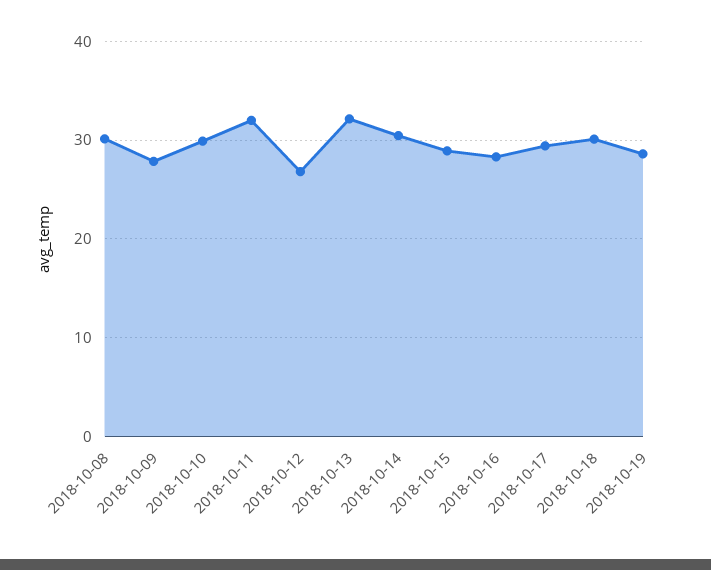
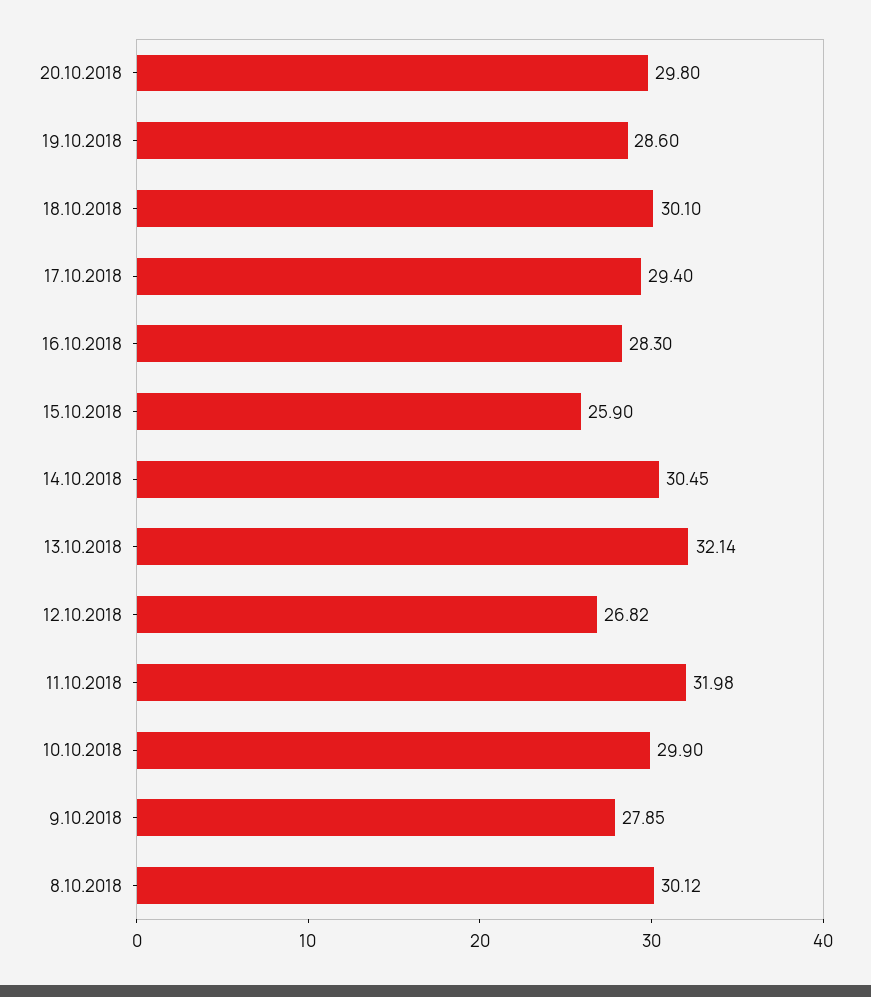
2018-10-15: 29 -> 25.9
20.10.2018: none -> 29.8

